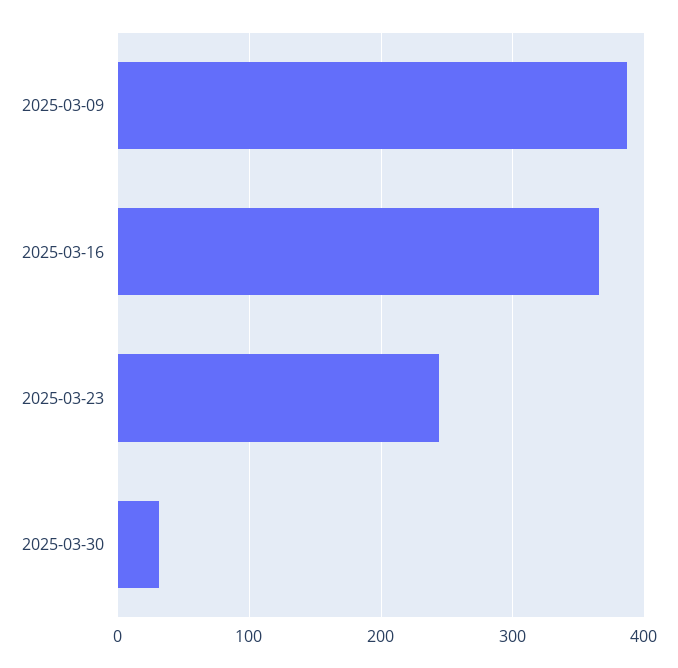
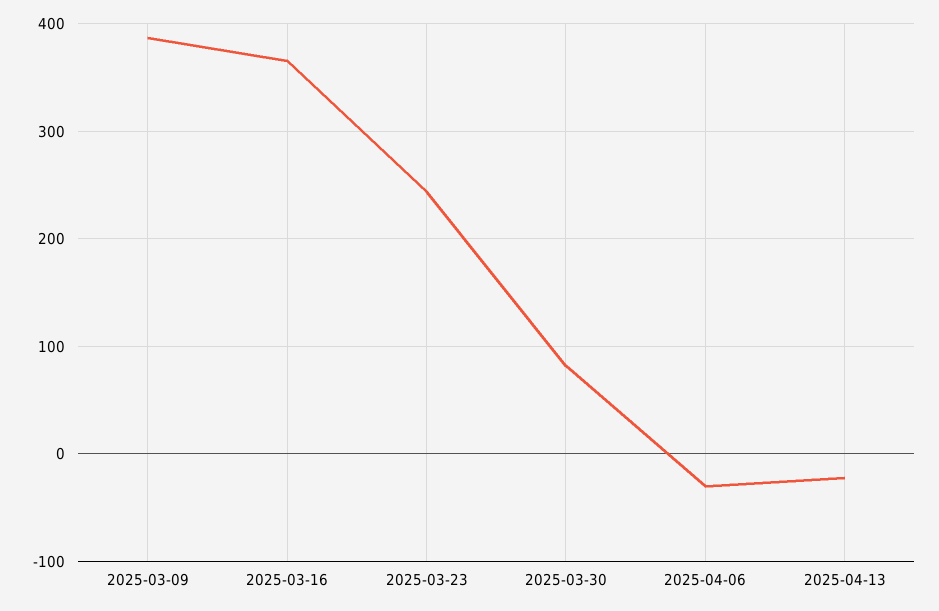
2025-03-30: 30 -> 80
2025-04-06: none -> -30
2025-04-13: none -> -20

